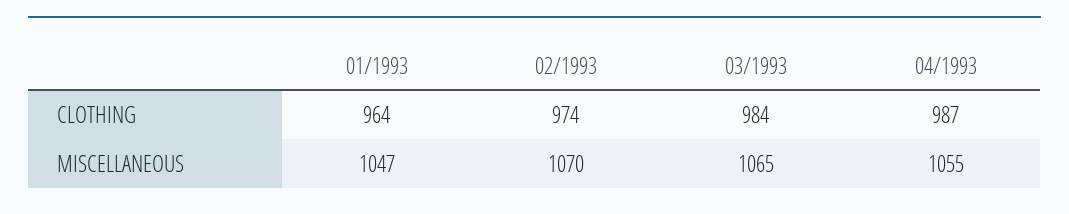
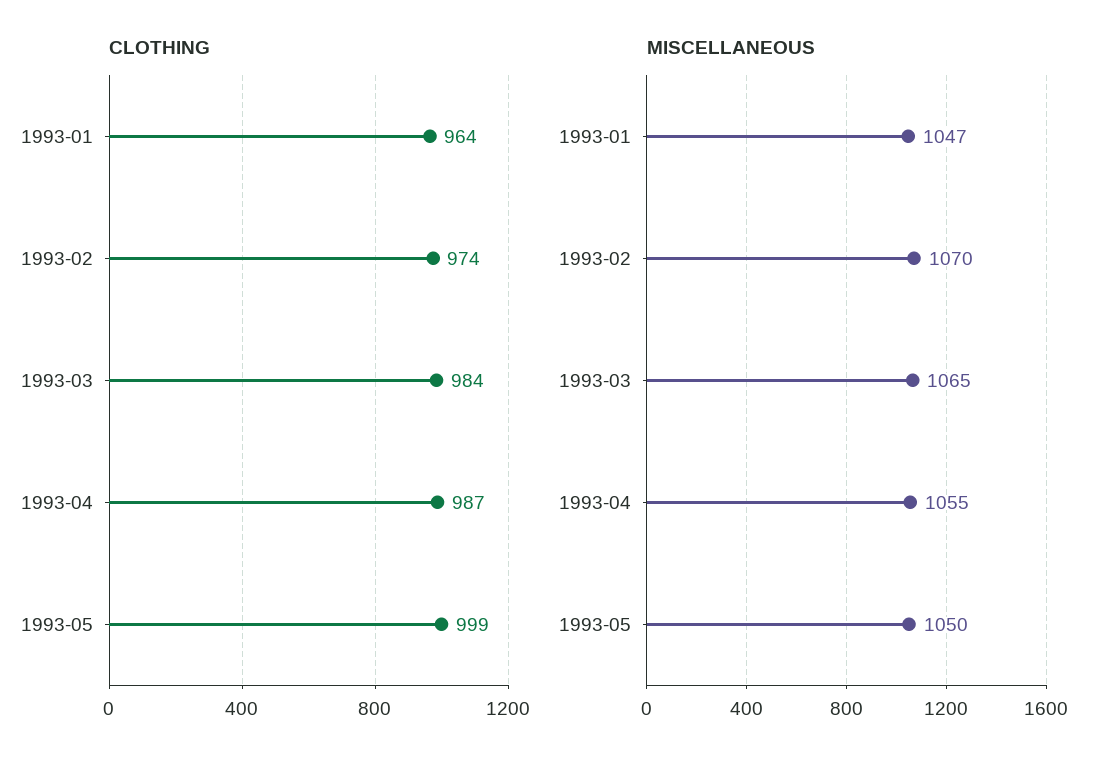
CLOTHING, 1993-05: none -> 999
MISCELLANEOUS, 1993-05: none -> 1050

